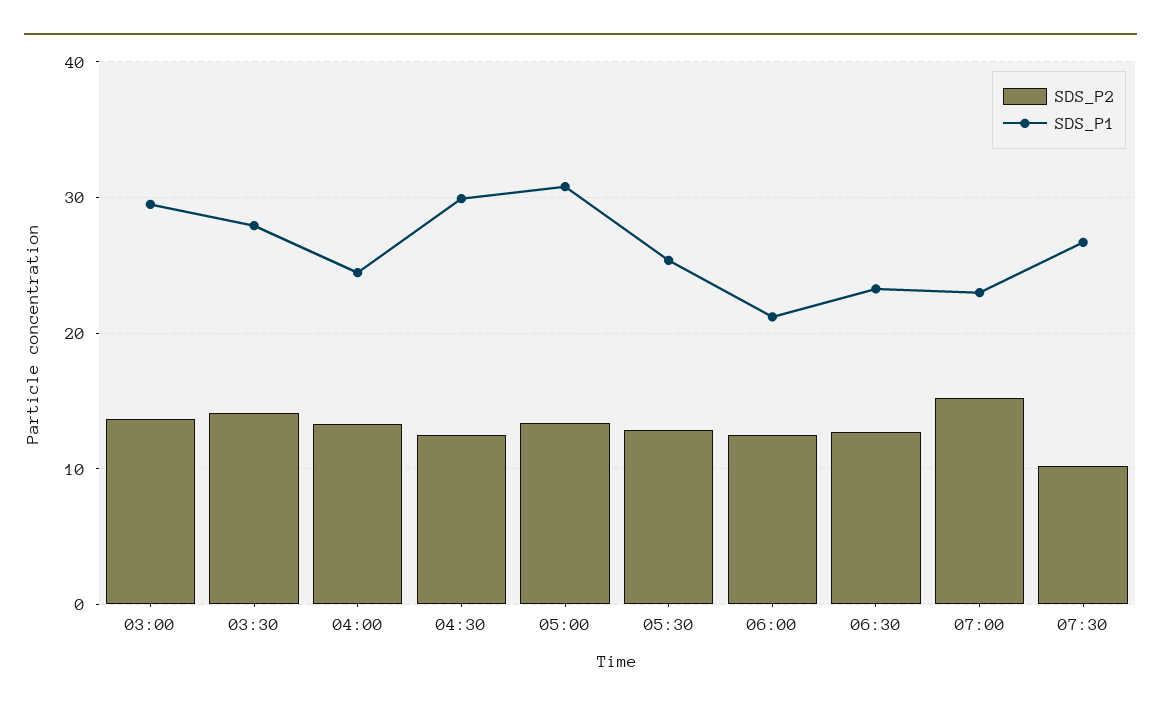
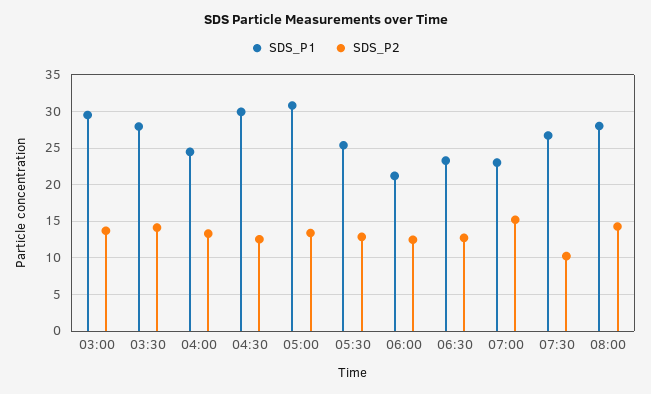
SDS_P1, 08:00: none -> 28
SDS_P2, 08:00: none -> 14

